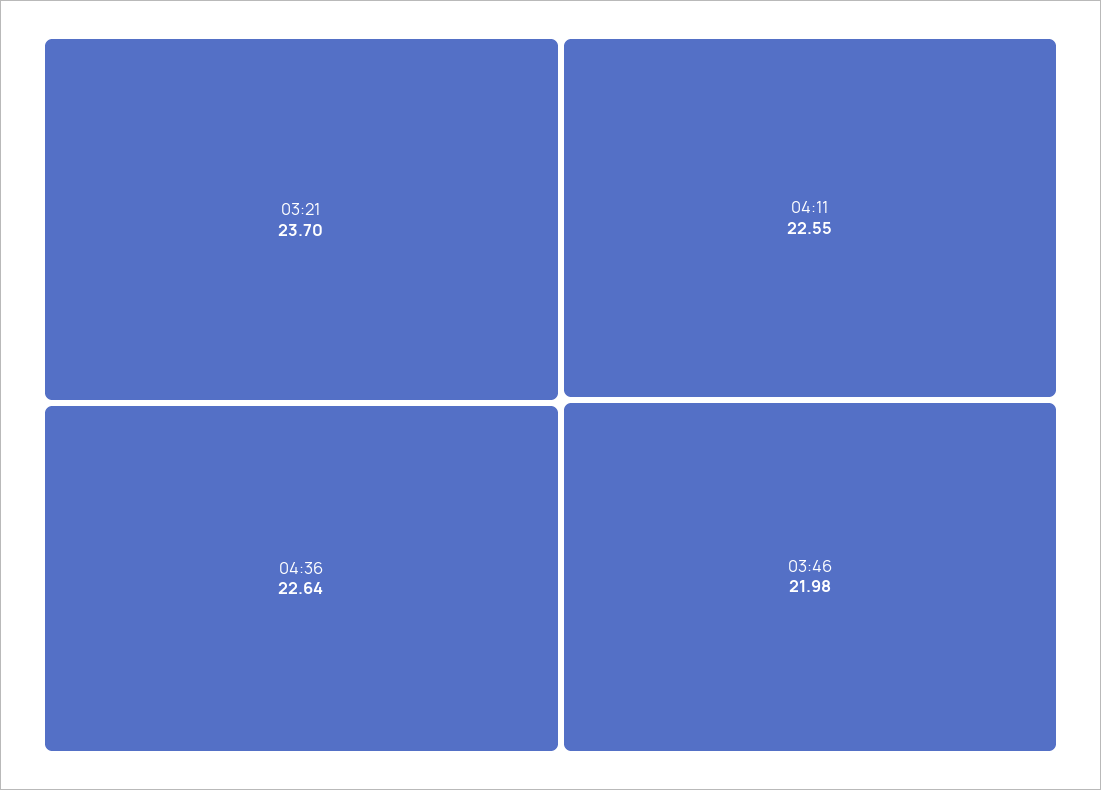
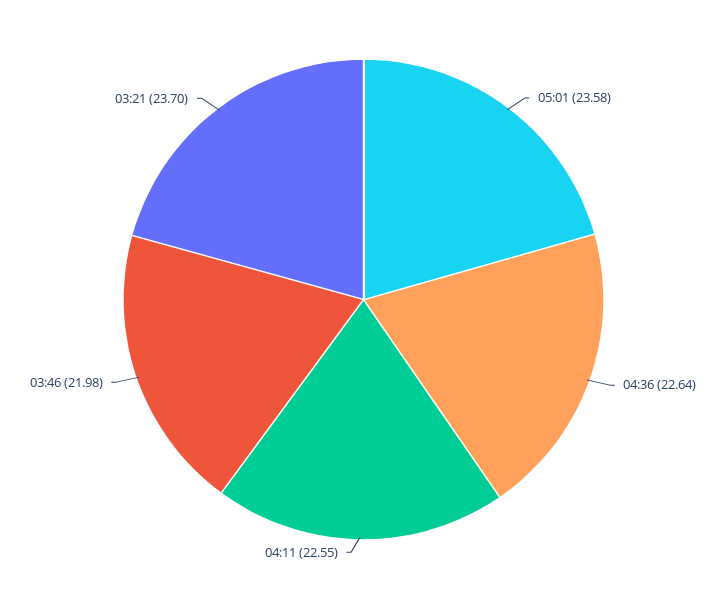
05:01: none -> 23.58

